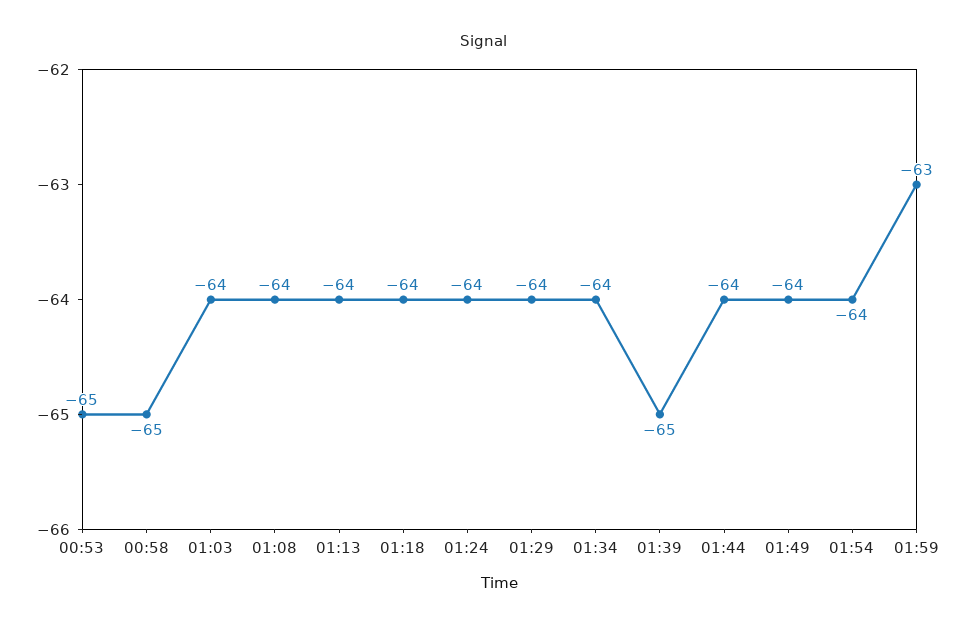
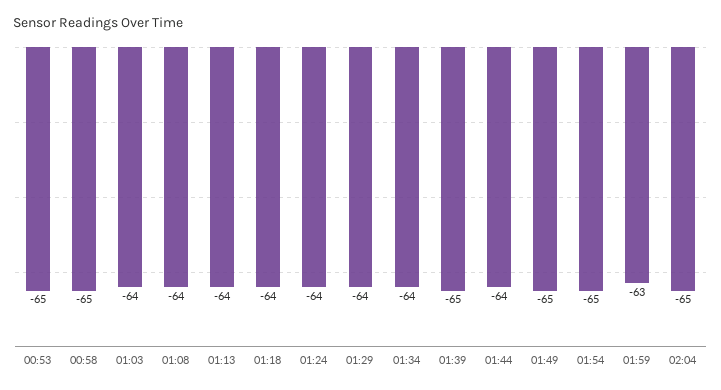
01:49: -64 -> -65
01:54: -64 -> -65
02:04: none -> -65

